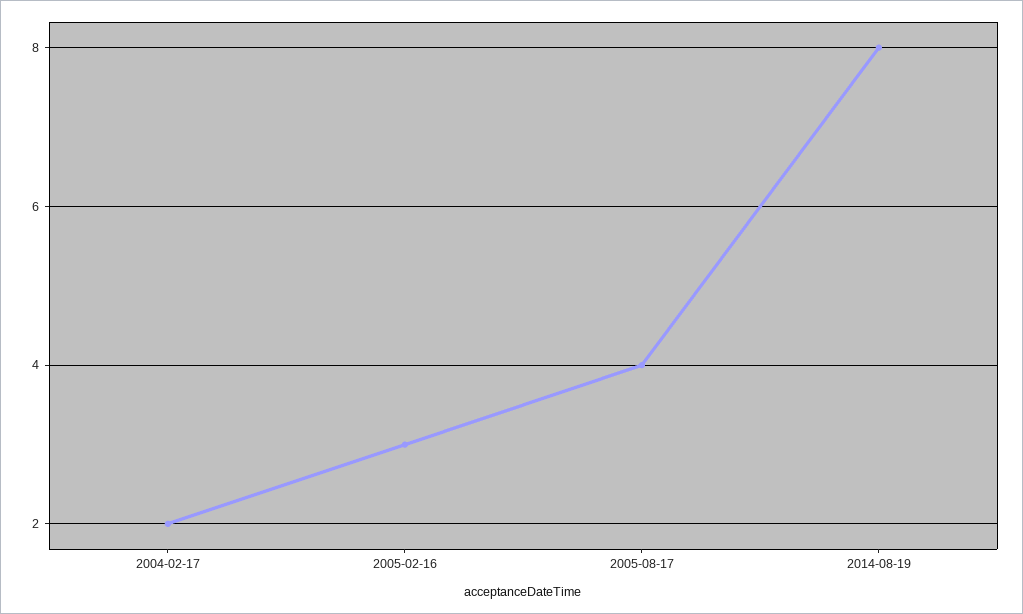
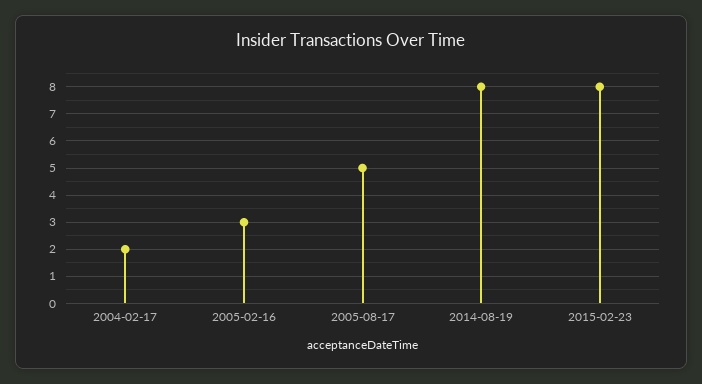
2005-08-17: 4 -> 5
2015-02-23: none -> 8

